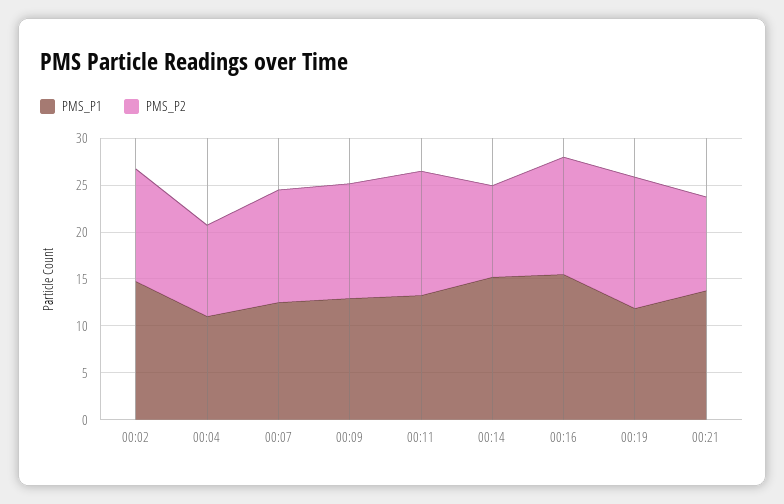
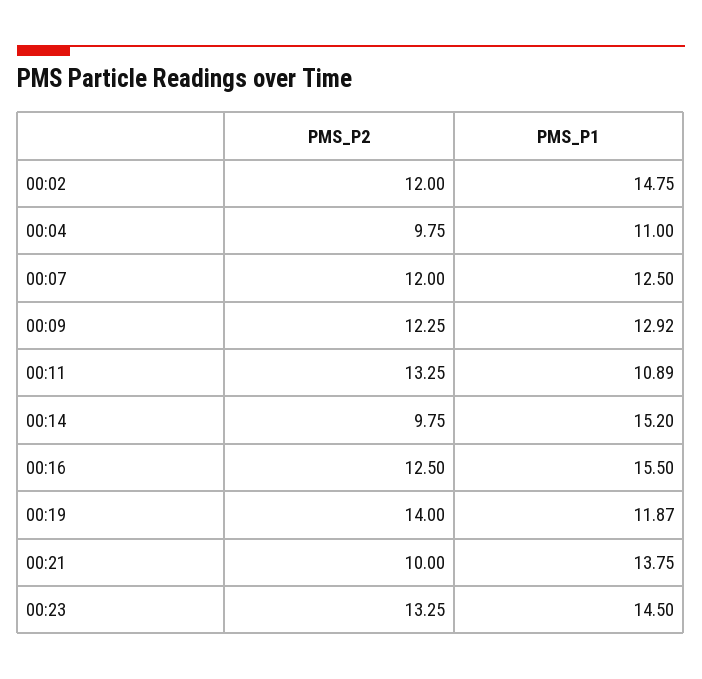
PMS_P1, 00:11: 13 -> 10.89
PMS_P2, 00:23: none -> 13.25
PMS_P1, 00:23: none -> 14.5

